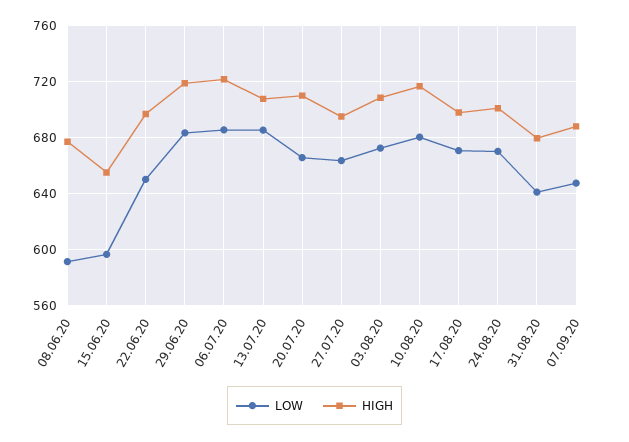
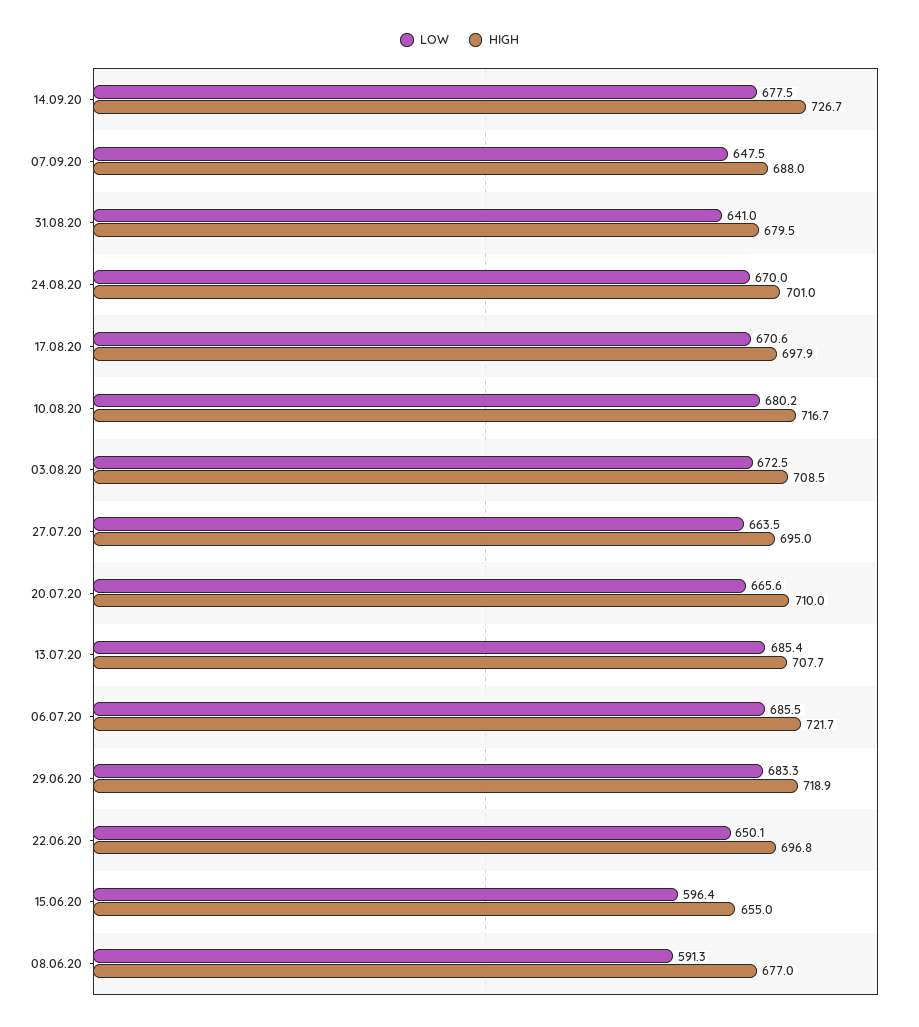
LOW, 14.09.20: none -> 677.5
HIGH, 14.09.20: none -> 726.7

